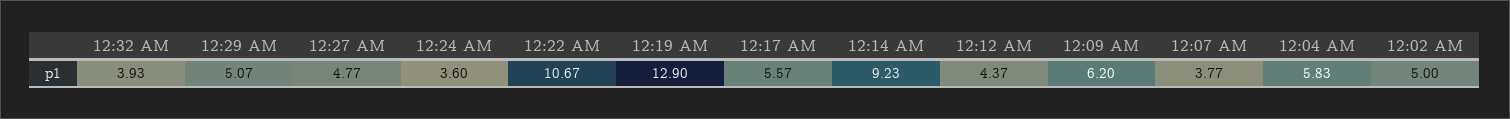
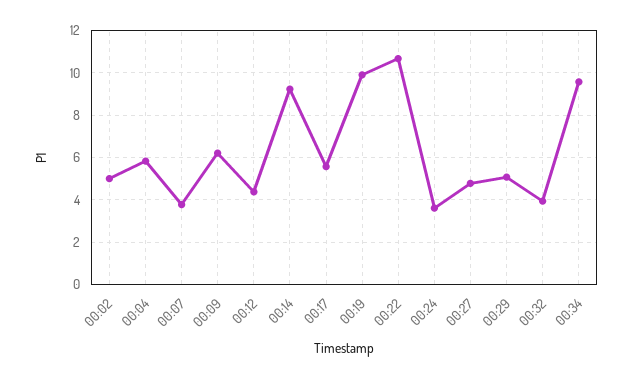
12:19 AM: 12.9 -> 10
00:34: none -> 9.5

